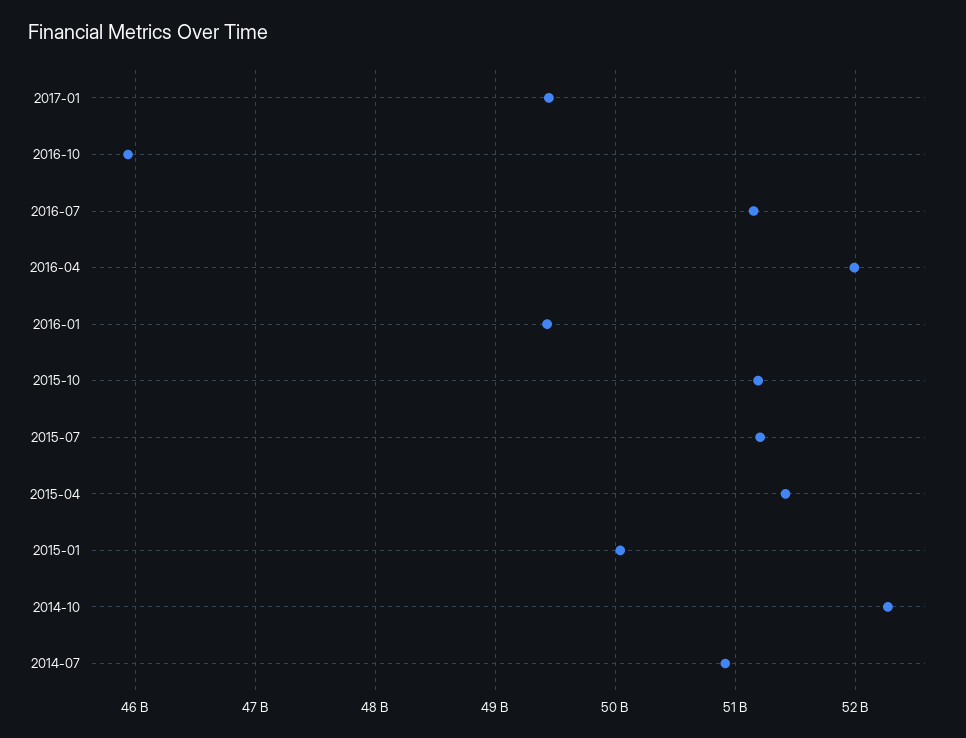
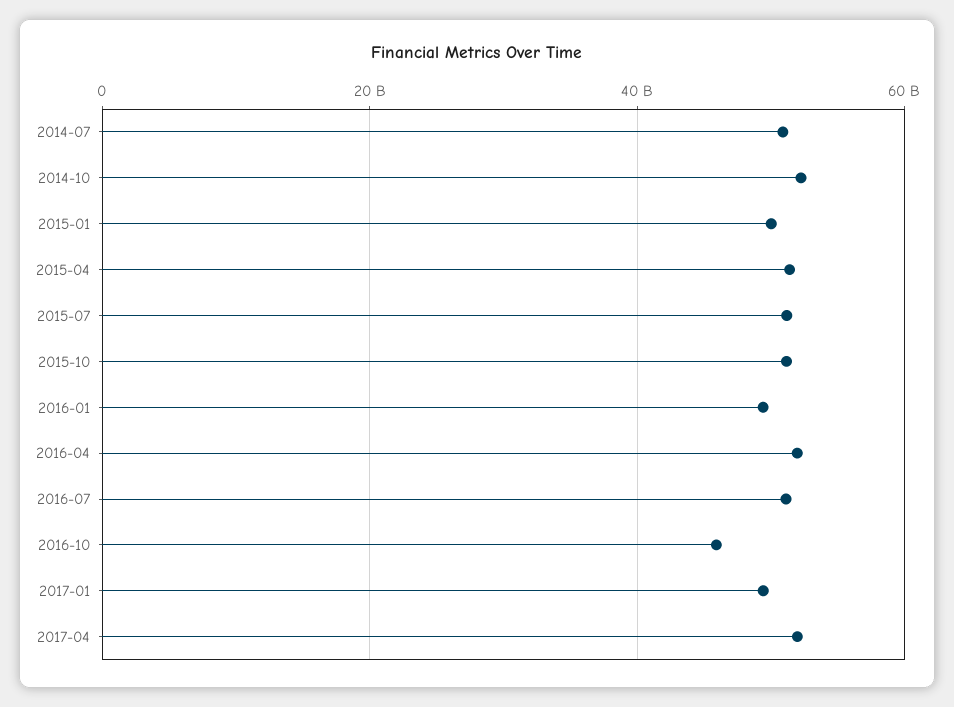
2017-04: none -> 52000000000

